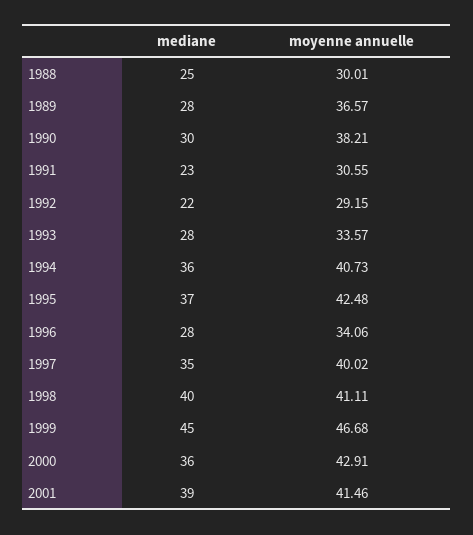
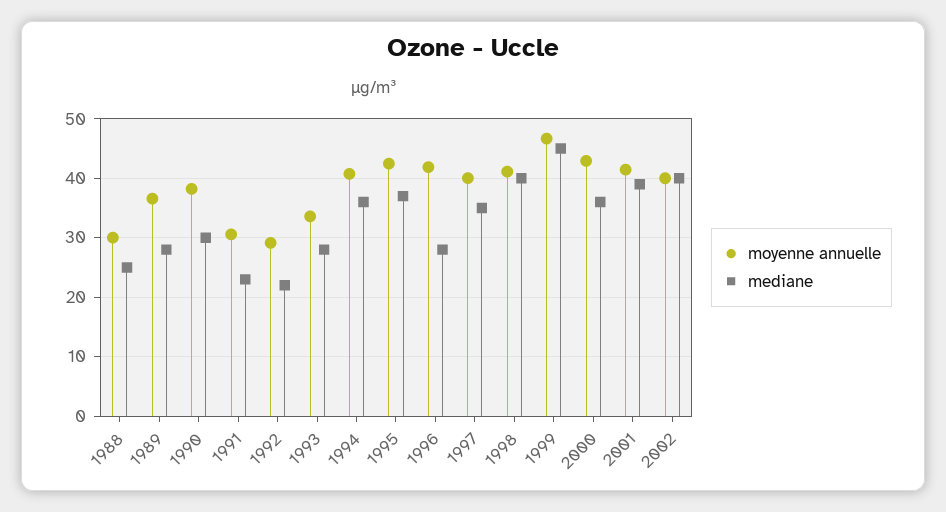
moyenne annuelle, 1996: 34.06 -> 42
moyenne annuelle, 2002: none -> 40
mediane, 2002: none -> 40

